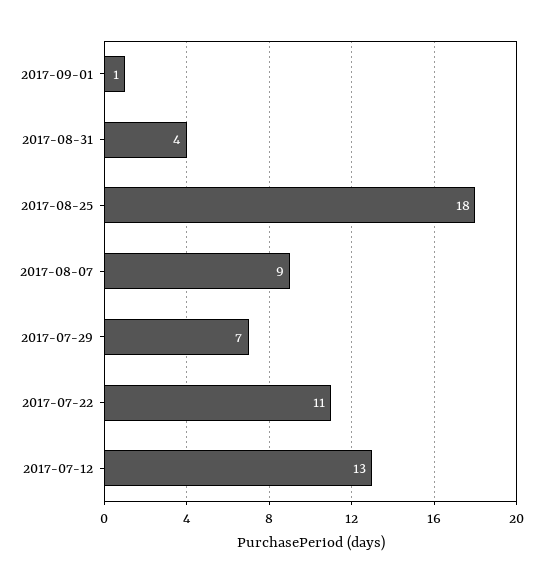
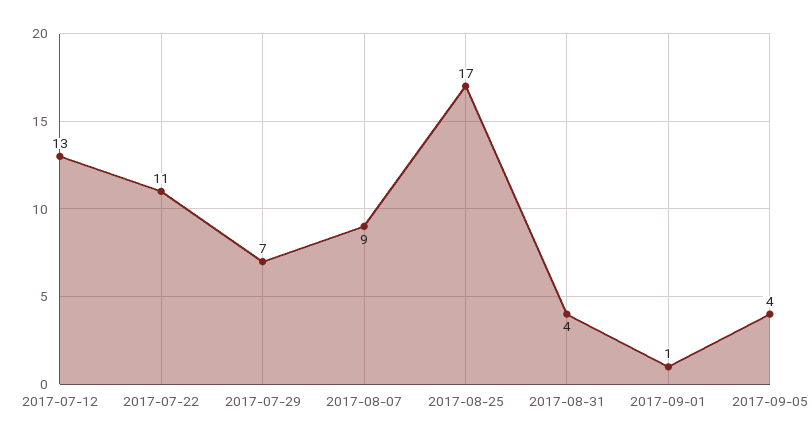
2017-08-25: 18 -> 17
2017-09-05: none -> 4

